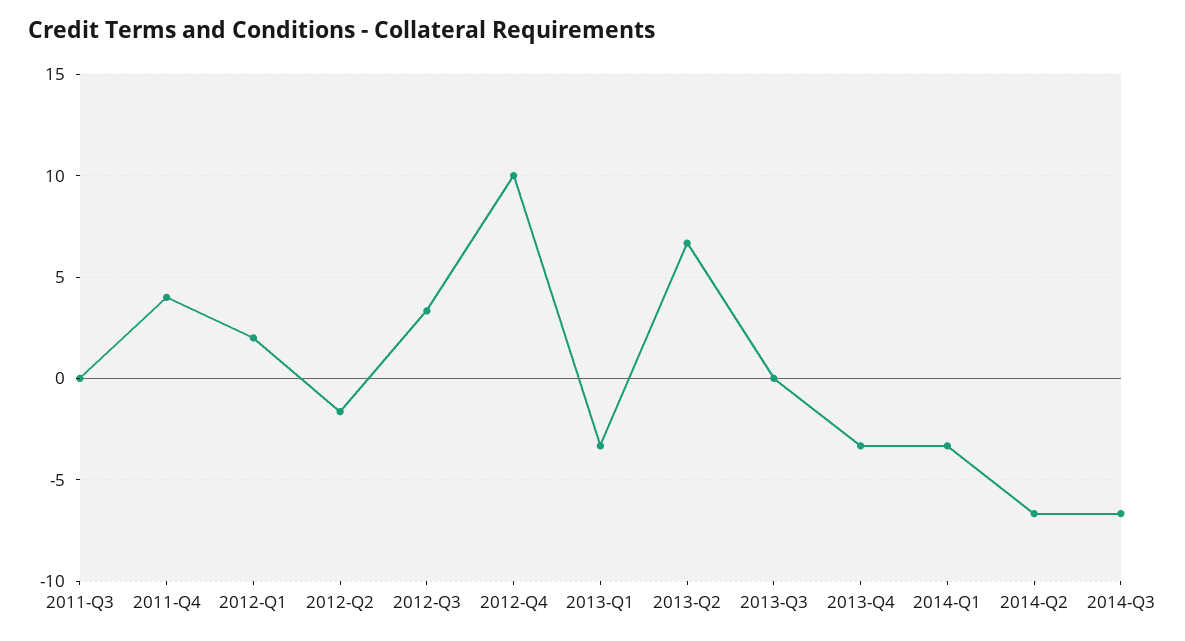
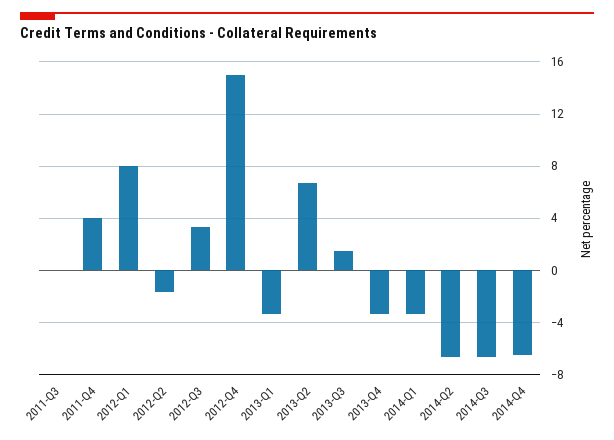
2012-Q1: 2 -> 8
2012-Q4: 10 -> 15
2013-Q3: 0 -> 1.5
2014-Q4: none -> -6.5

